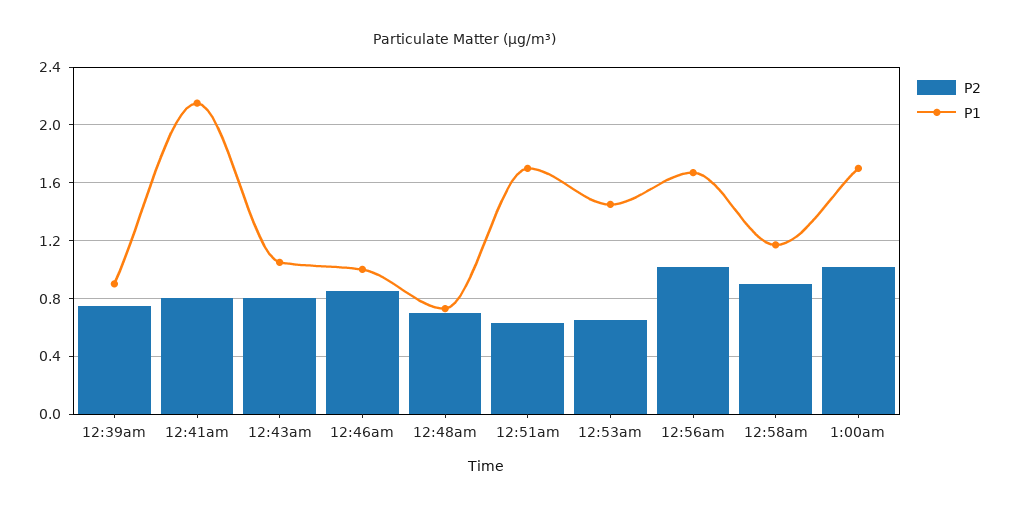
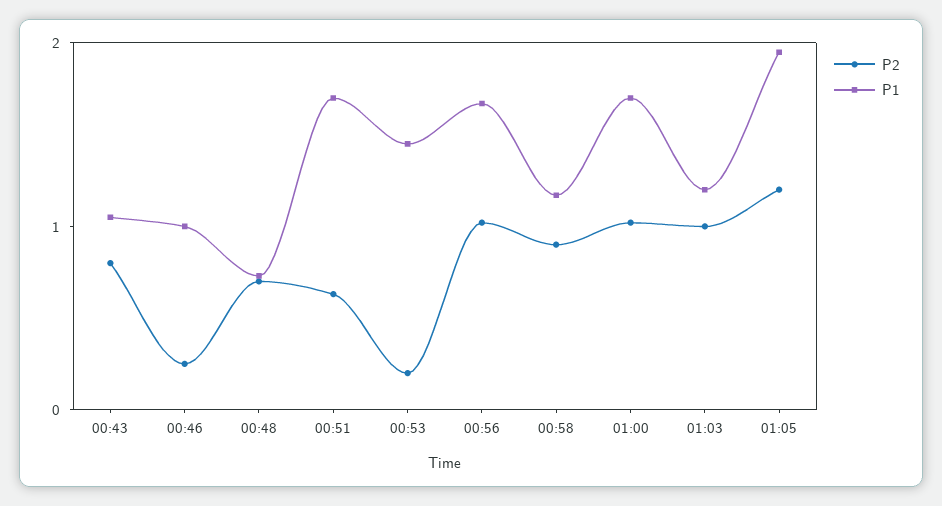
P2, 12:39am: 0.75 -> none
P1, 12:39am: 0.9 -> none
P2, 12:41am: 0.8 -> none
P1, 12:41am: 2.15 -> none
P2, 12:46am: 0.85 -> 0.2
P2, 12:53am: 0.65 -> 0.2
P2, 01:03: none -> 1
P1, 01:03: none -> 1.2
P2, 01:05: none -> 1.2
P1, 01:05: none -> 2

